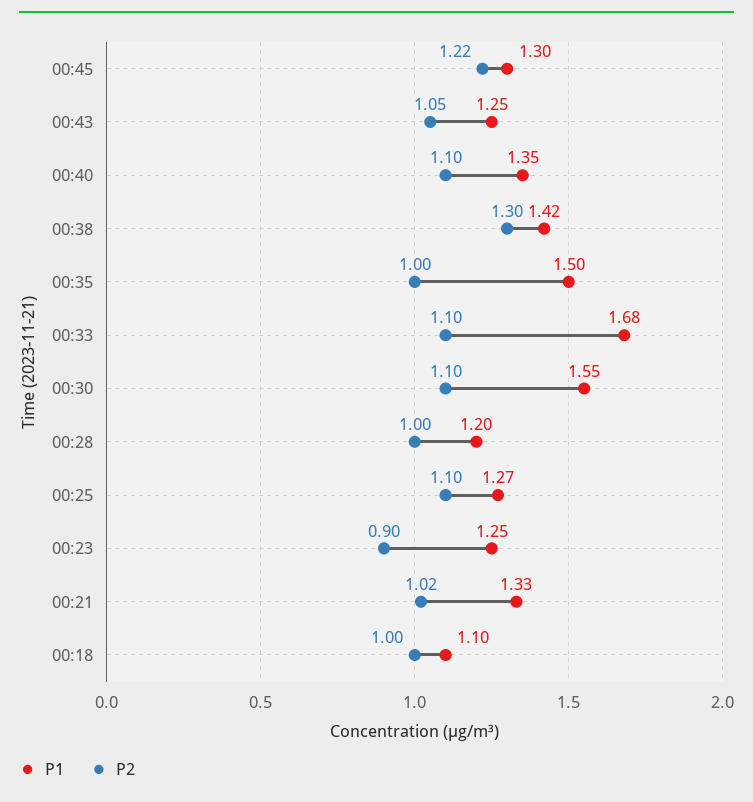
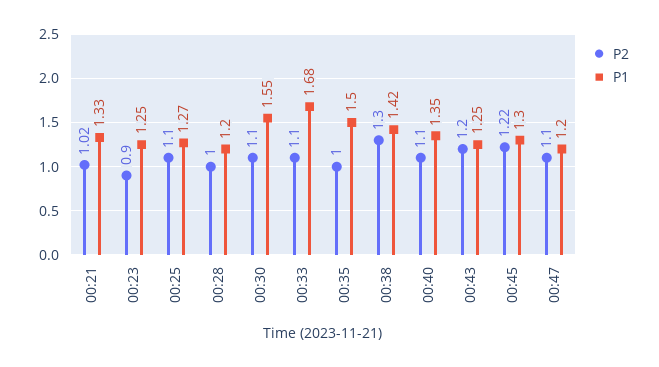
P2, 00:43: 1.05 -> 1.2
P1, 00:18: 1.1 -> none
P2, 00:18: 1 -> none
P2, 00:47: none -> 1.1
P1, 00:47: none -> 1.2

